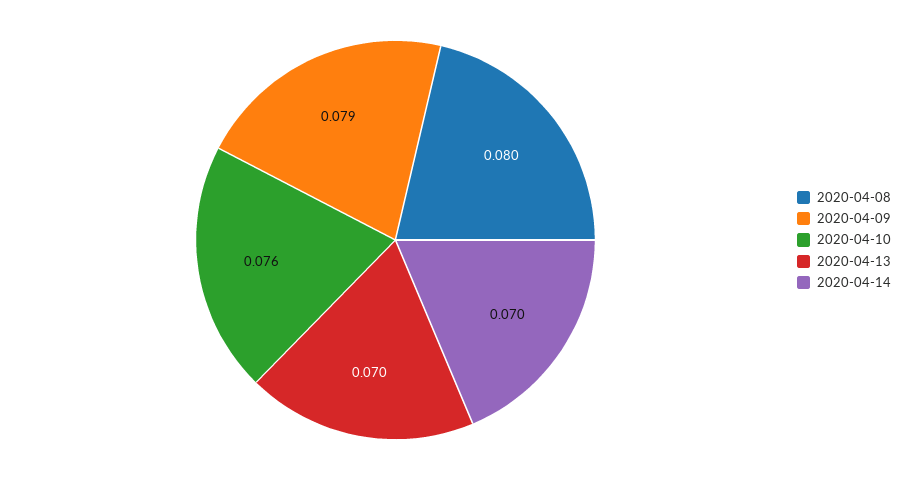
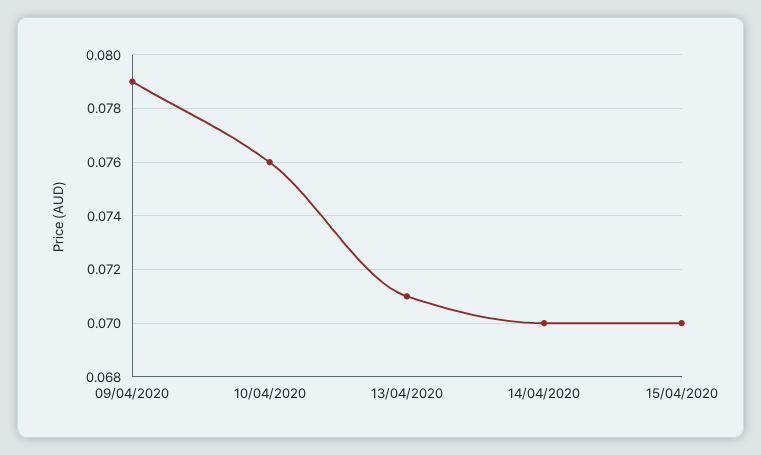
2020-04-08: 0.08 -> none
2020-04-13: 0.07 -> 0.071
15/04/2020: none -> 0.07

